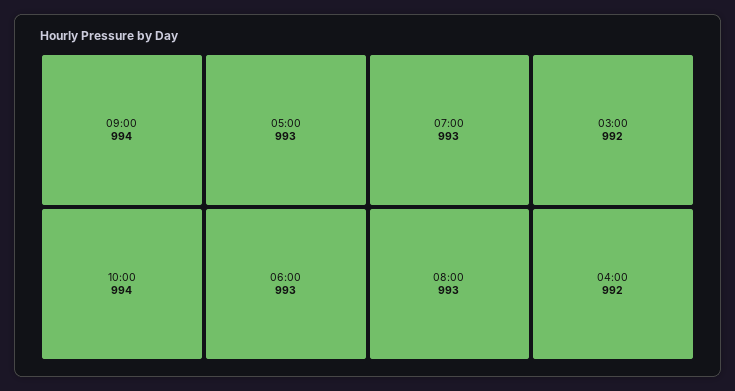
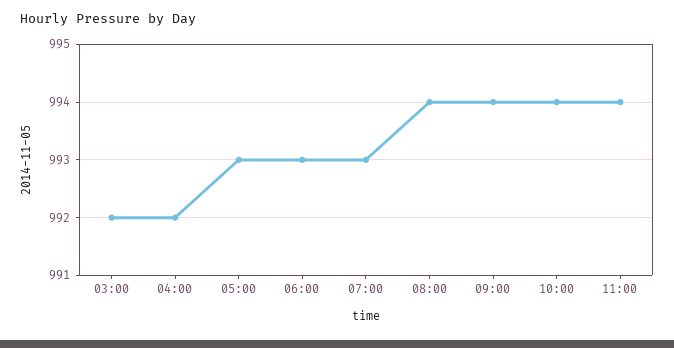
08:00: 993 -> 994
11:00: none -> 994

